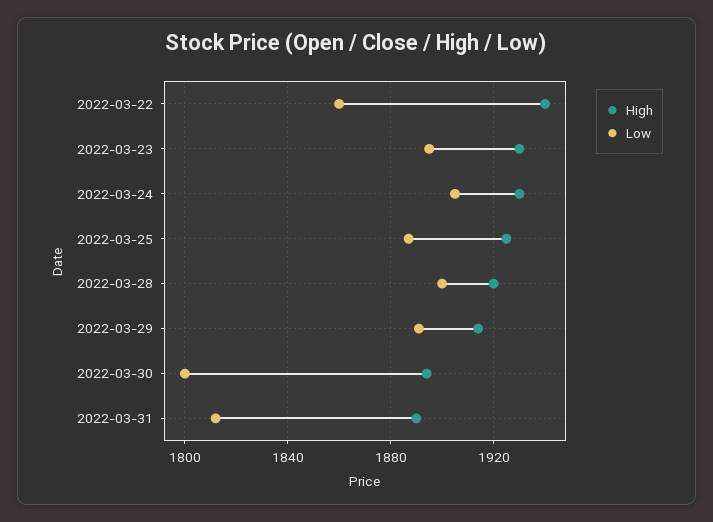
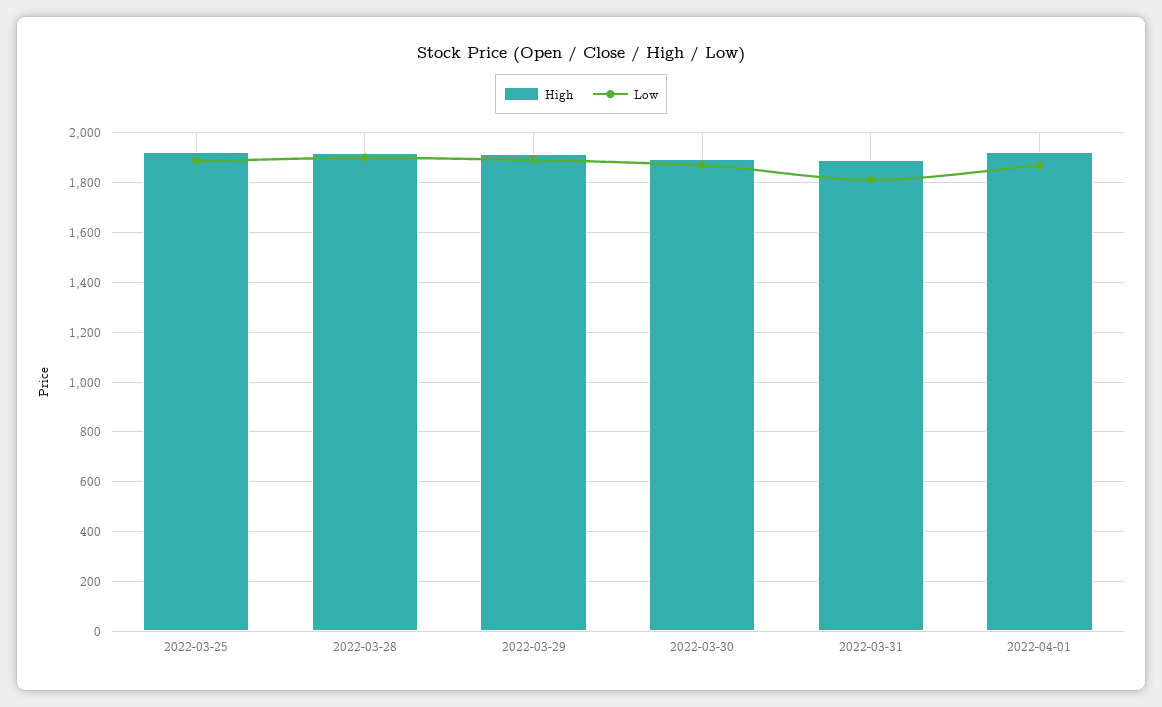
High, 2022-03-22: 1940 -> none
Low, 2022-03-22: 1860 -> none
High, 2022-03-23: 1930 -> none
Low, 2022-03-23: 1895 -> none
High, 2022-03-24: 1930 -> none
Low, 2022-03-24: 1905 -> none
Low, 2022-03-30: 1800 -> 1875
High, 2022-04-01: none -> 1925
Low, 2022-04-01: none -> 1875

